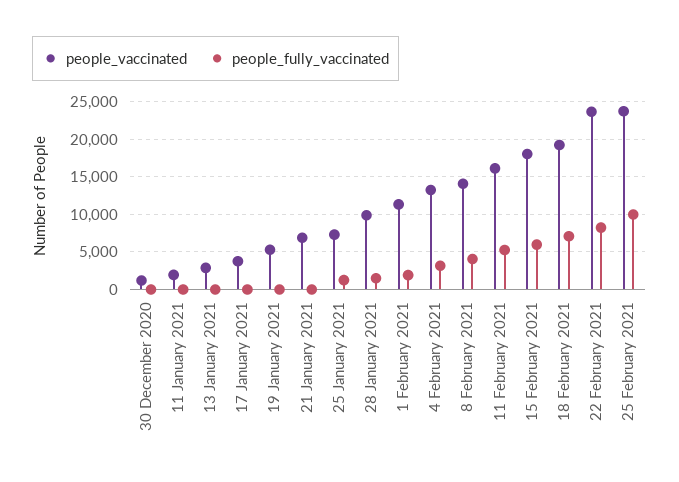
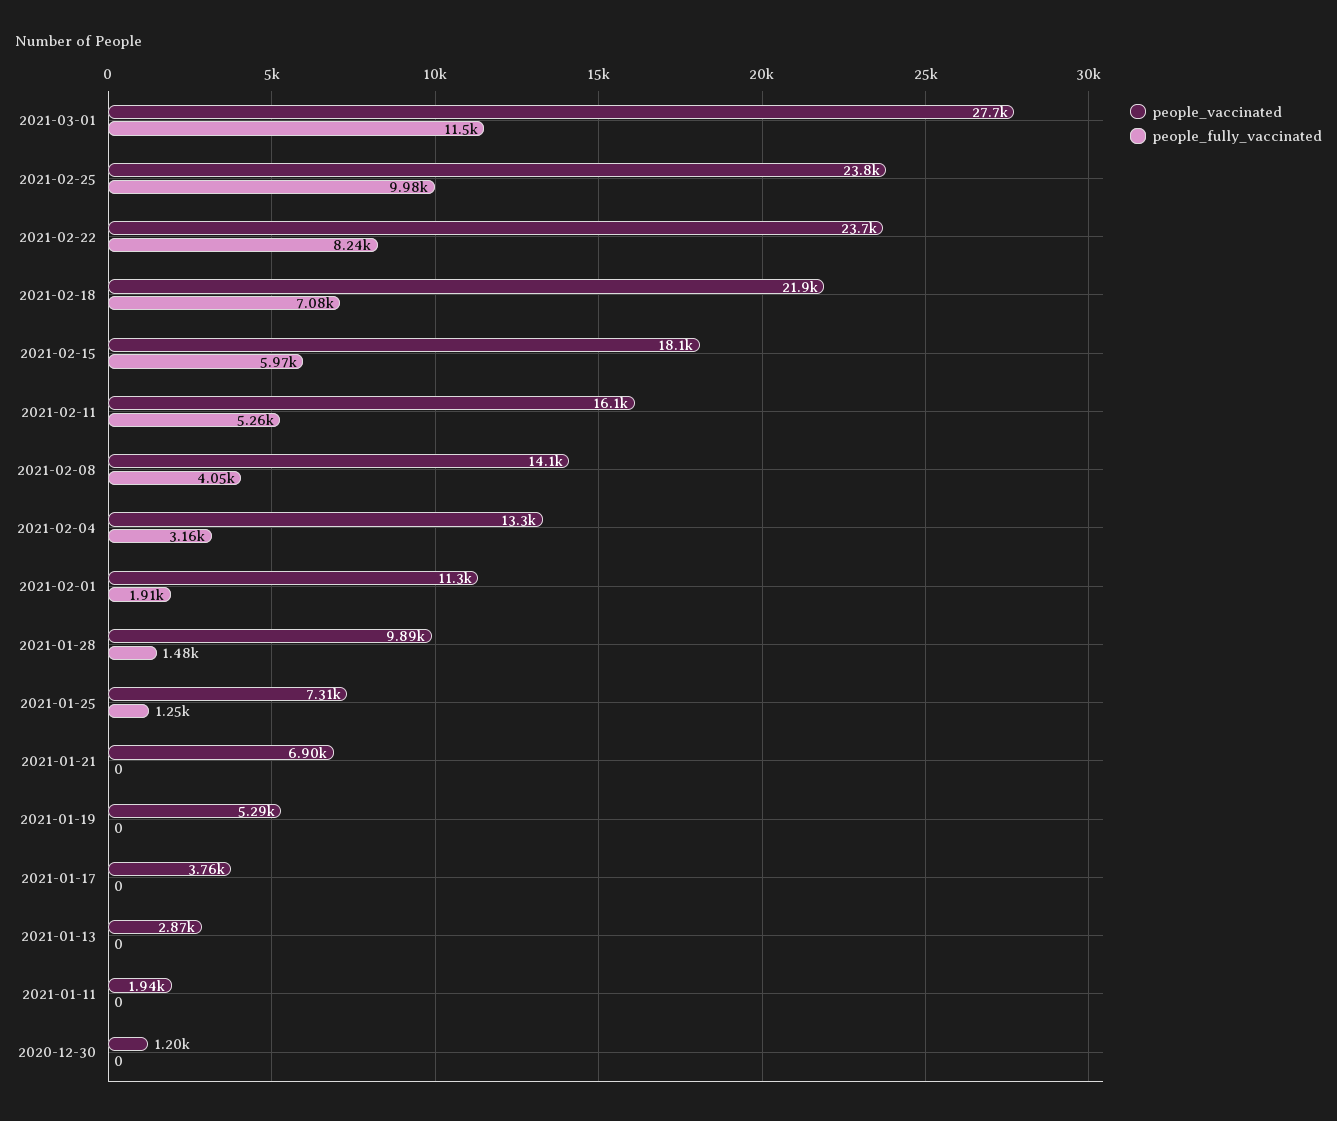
people_vaccinated, 18 February 2021: 19000 -> 21900
people_vaccinated, 2021-03-01: none -> 27700
people_fully_vaccinated, 2021-03-01: none -> 11500

